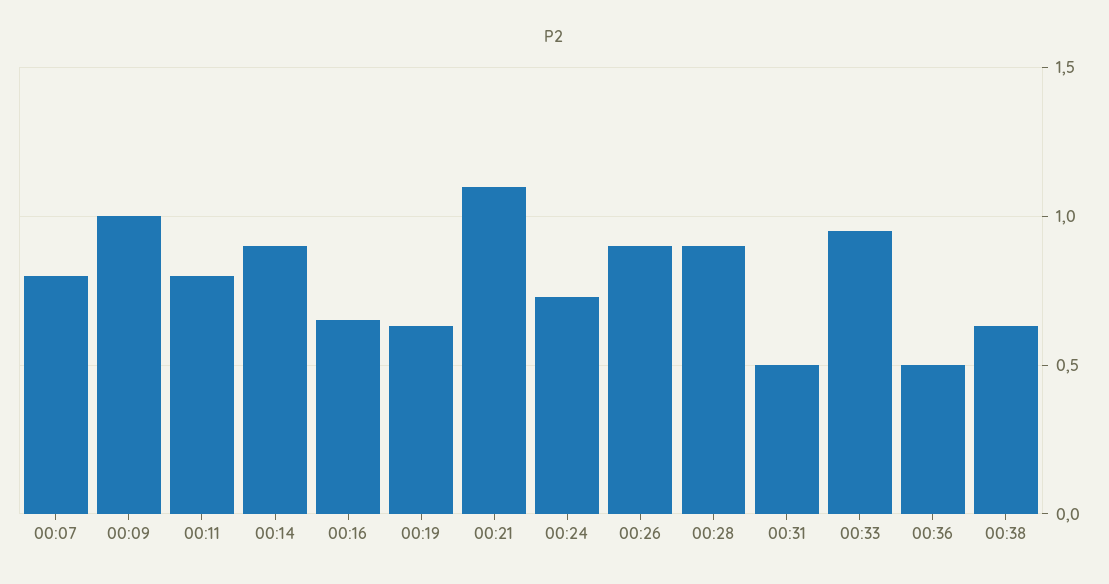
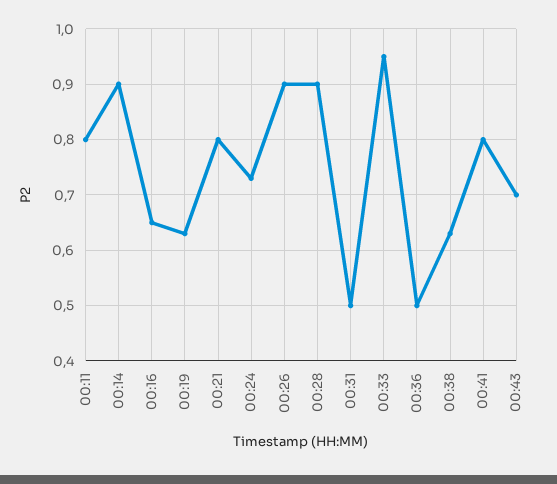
00:07: 0.8 -> none
00:09: 1 -> none
00:21: 1.1 -> 0.8
00:41: none -> 0.8
00:43: none -> 0.7

